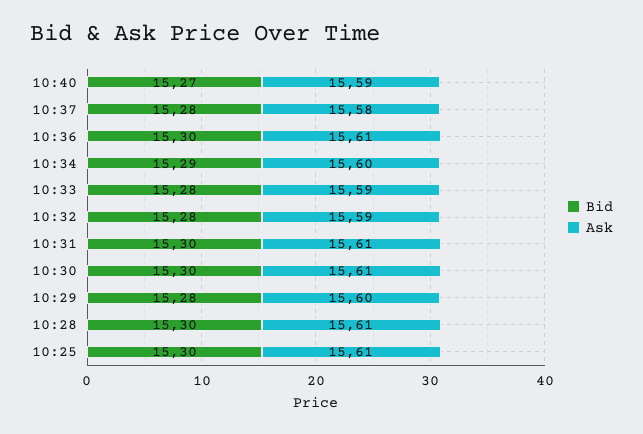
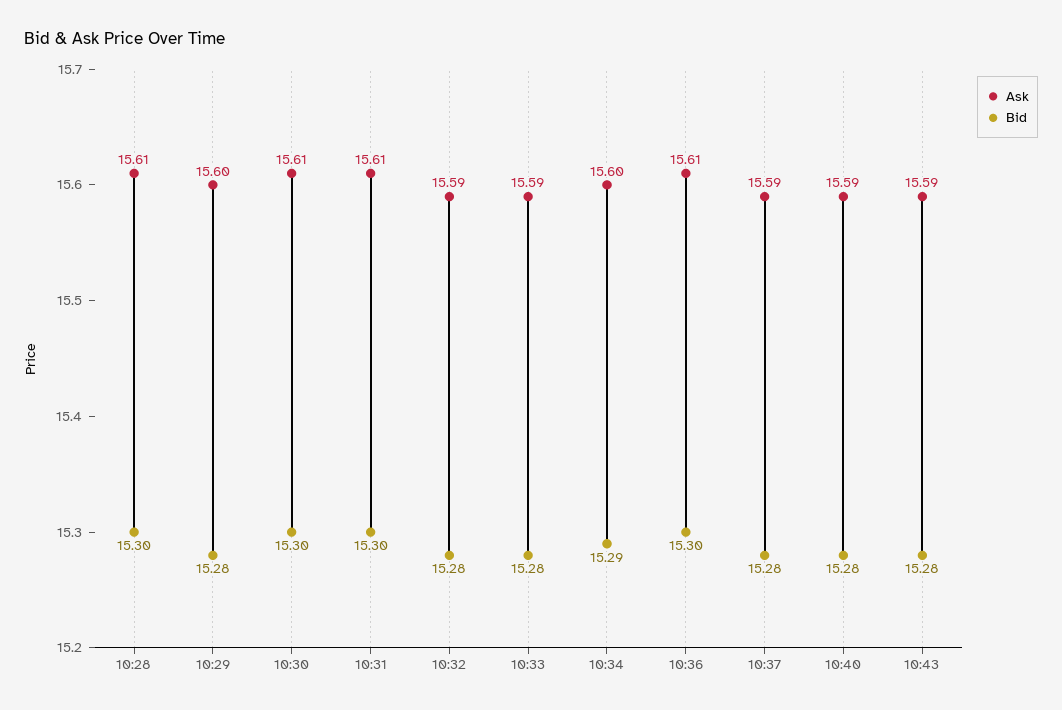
Bid, 10:40: 15.27 -> 15.28
Ask, 10:37: 15.58 -> 15.59
Bid, 10:25: 15.3 -> none
Ask, 10:25: 15.61 -> none
Ask, 10:43: none -> 15.59
Bid, 10:43: none -> 15.28

